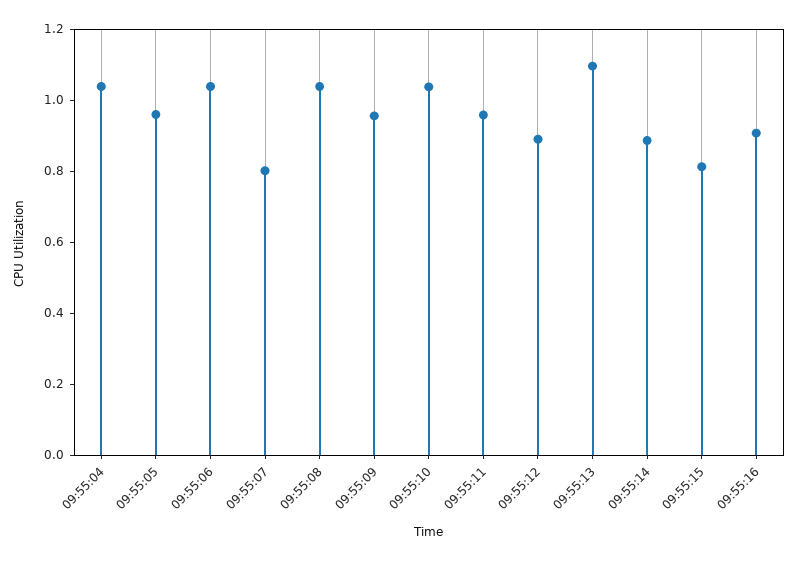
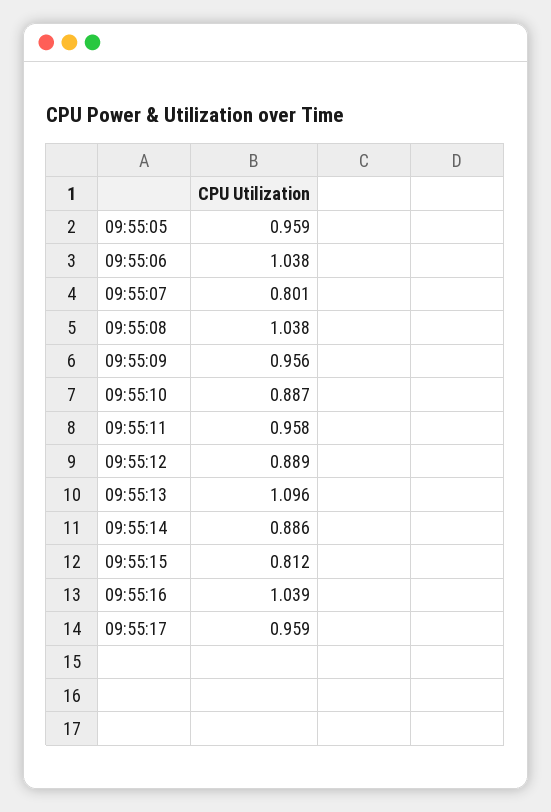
09:55:04: 1.05 -> none
09:55:10: 1.05 -> 0.887
09:55:16: 0.9 -> 1.039
09:55:17: none -> 0.959

